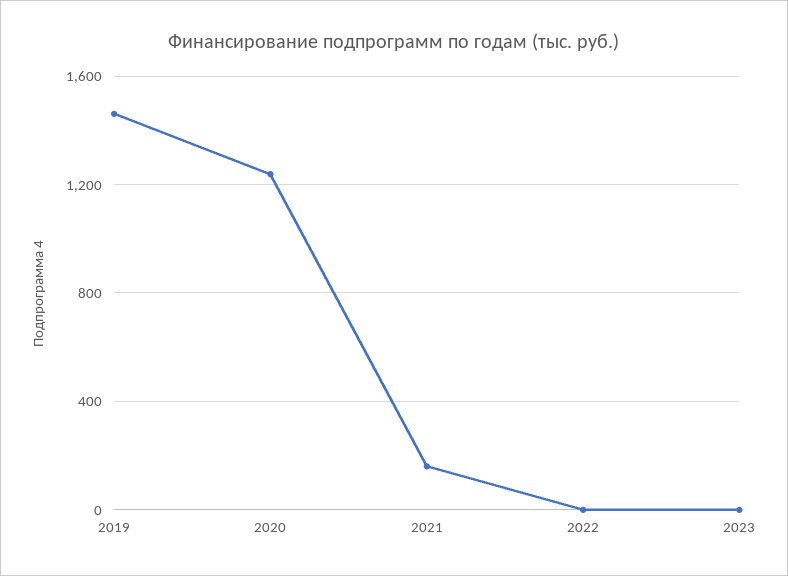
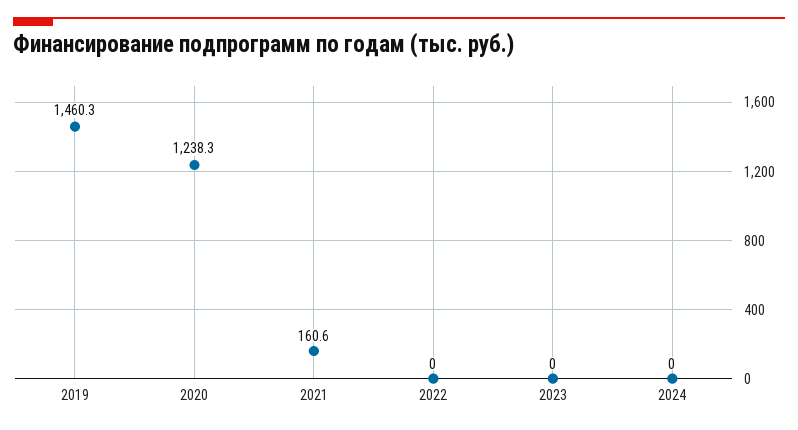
2024: none -> 0

